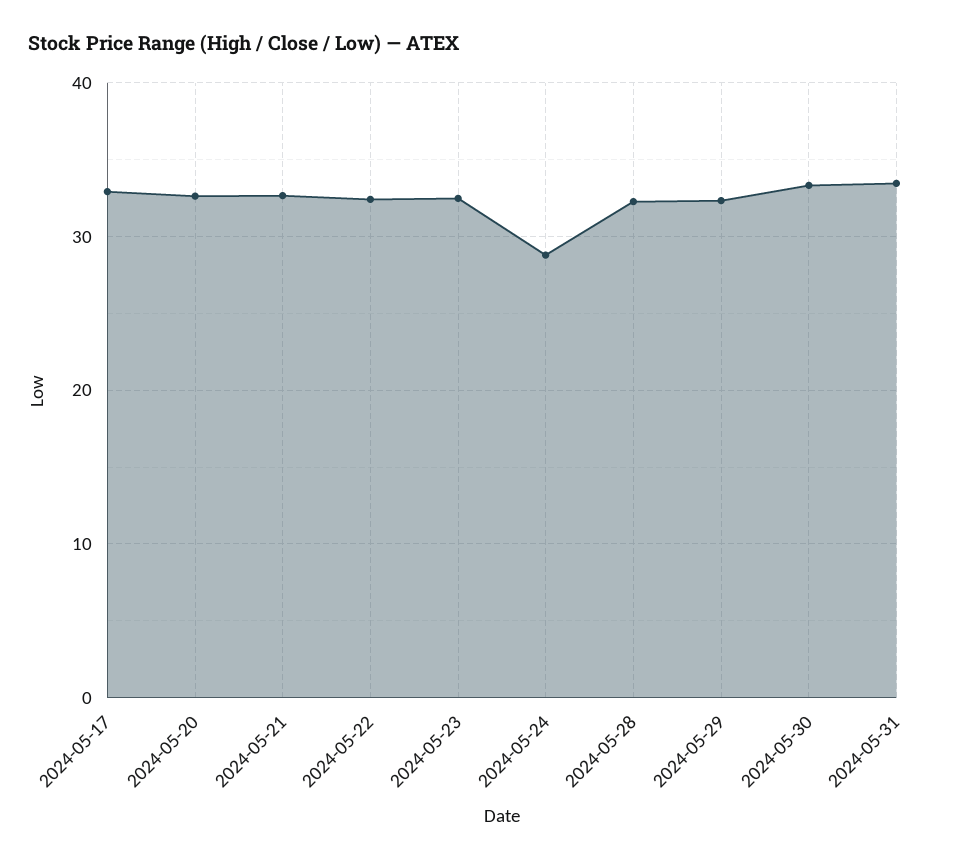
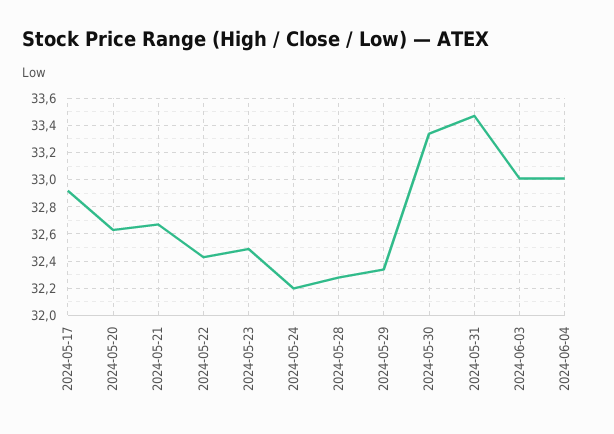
2024-05-24: 29 -> 32.2
2024-06-03: none -> 33
2024-06-04: none -> 33

